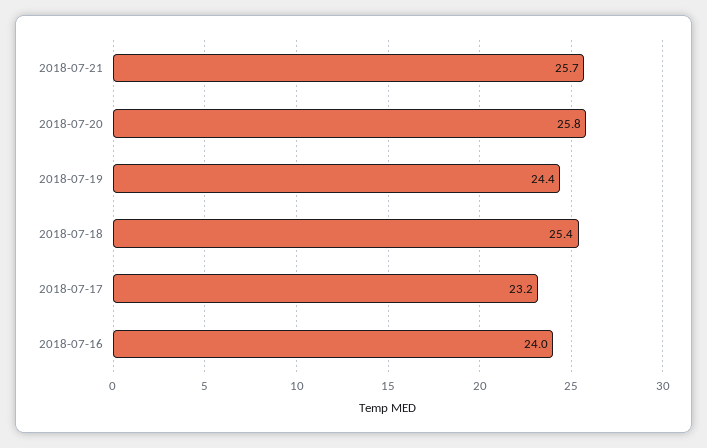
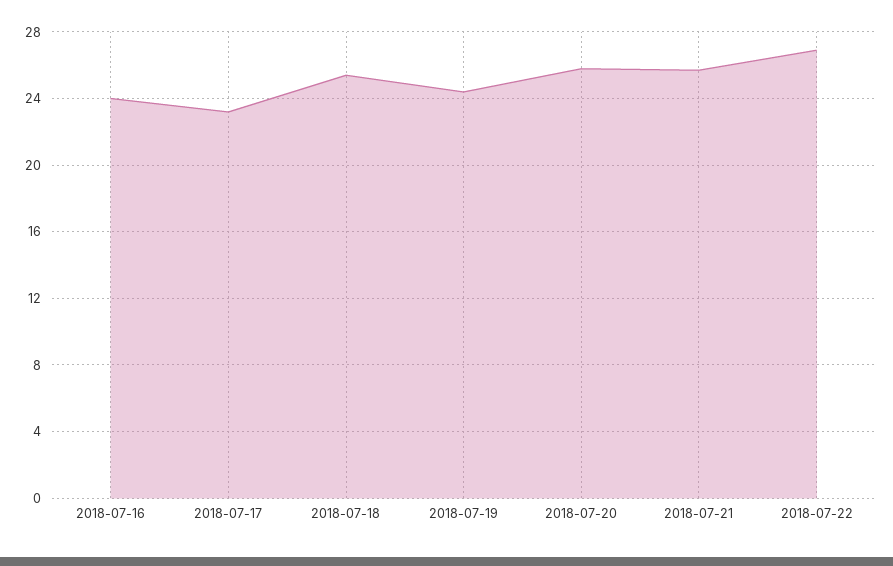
2018-07-22: none -> 27

